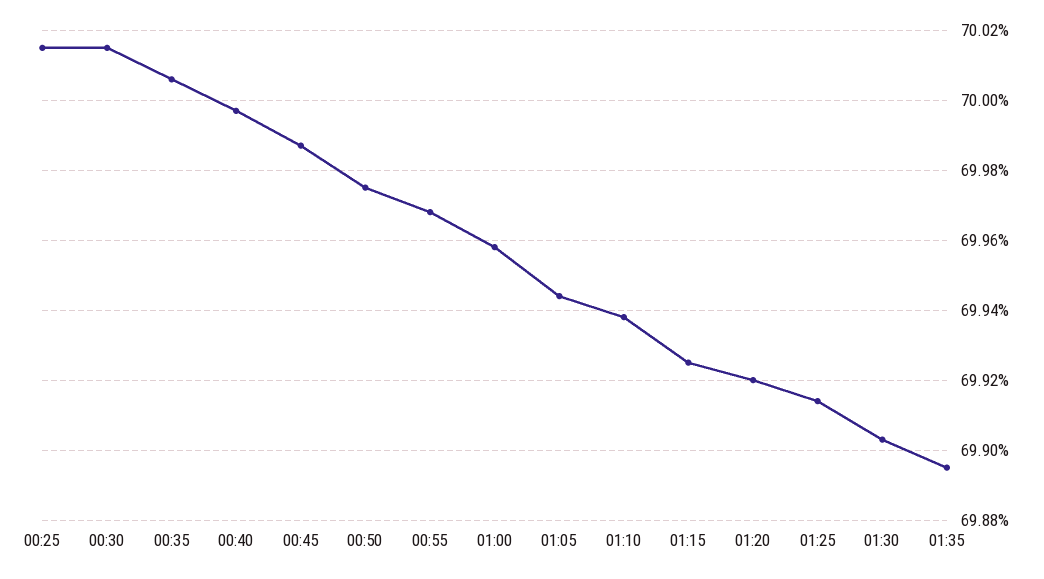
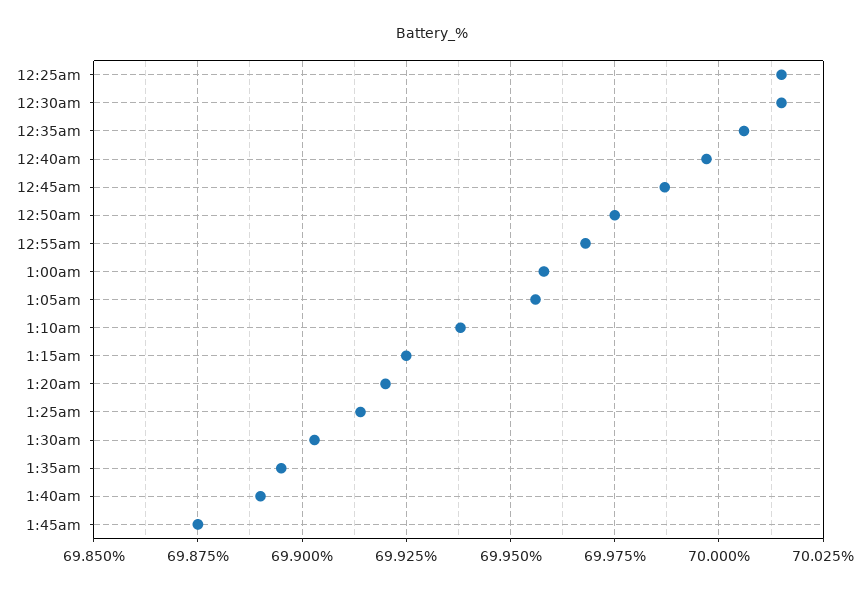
01:05: 69.945 -> 69.955
1:40am: none -> 69.89
1:45am: none -> 69.875

